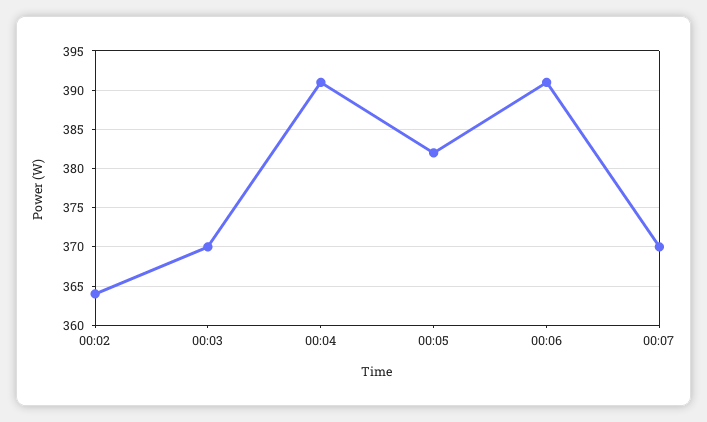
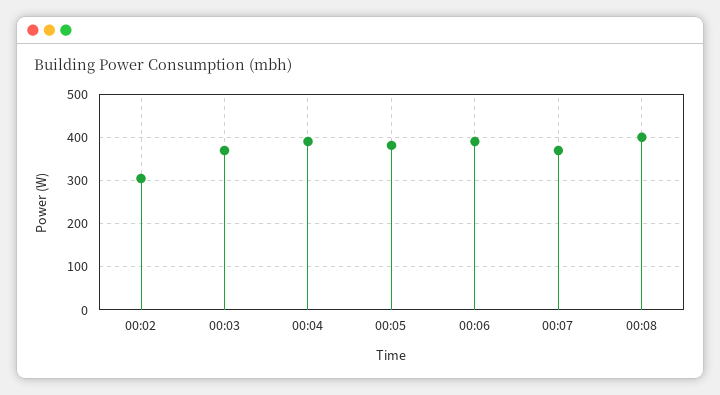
00:02: 364 -> 300
00:08: none -> 400

